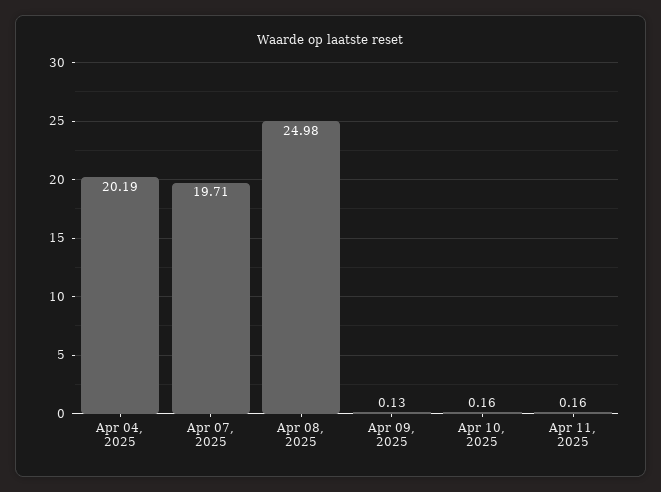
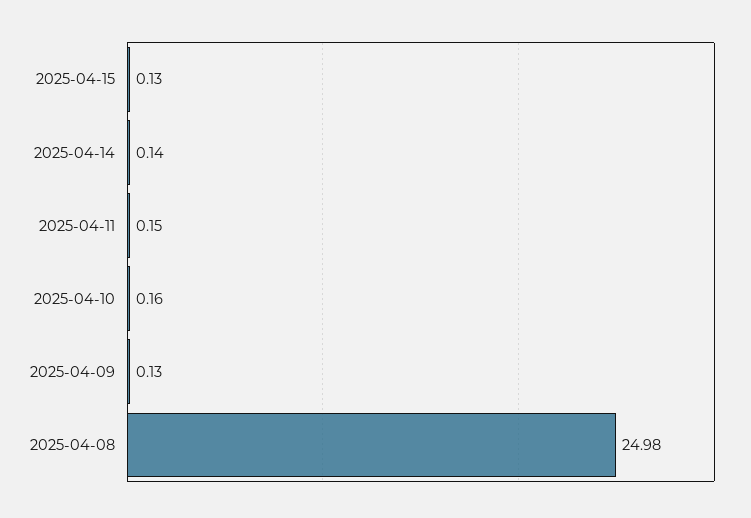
Apr 04, 2025: 20.19 -> none
Apr 07, 2025: 19.71 -> none
Apr 11, 2025: 0.16 -> 0.15
2025-04-15: none -> 0.13
2025-04-14: none -> 0.14

